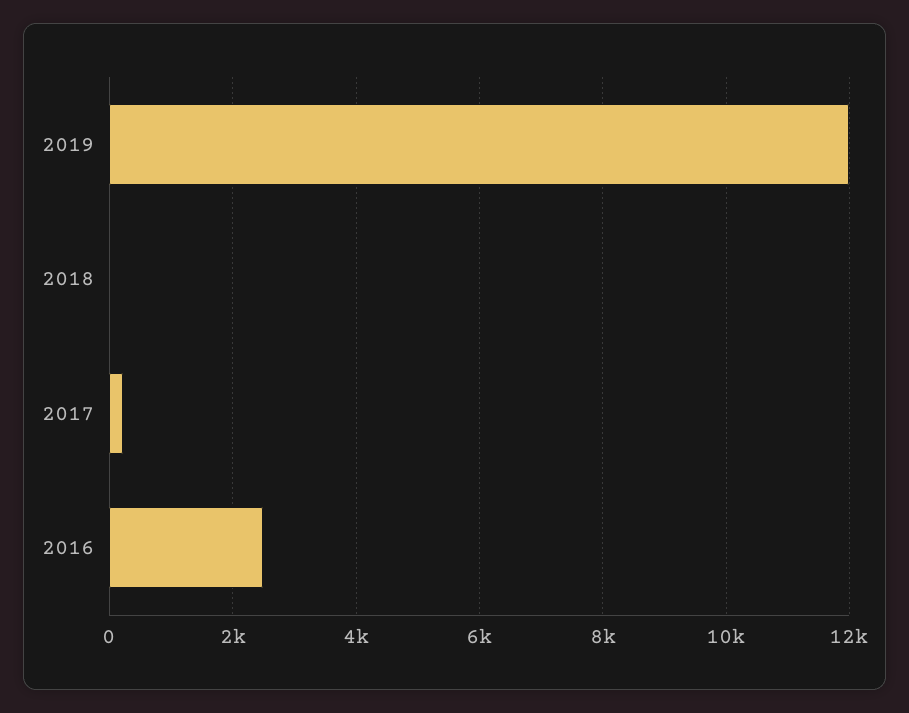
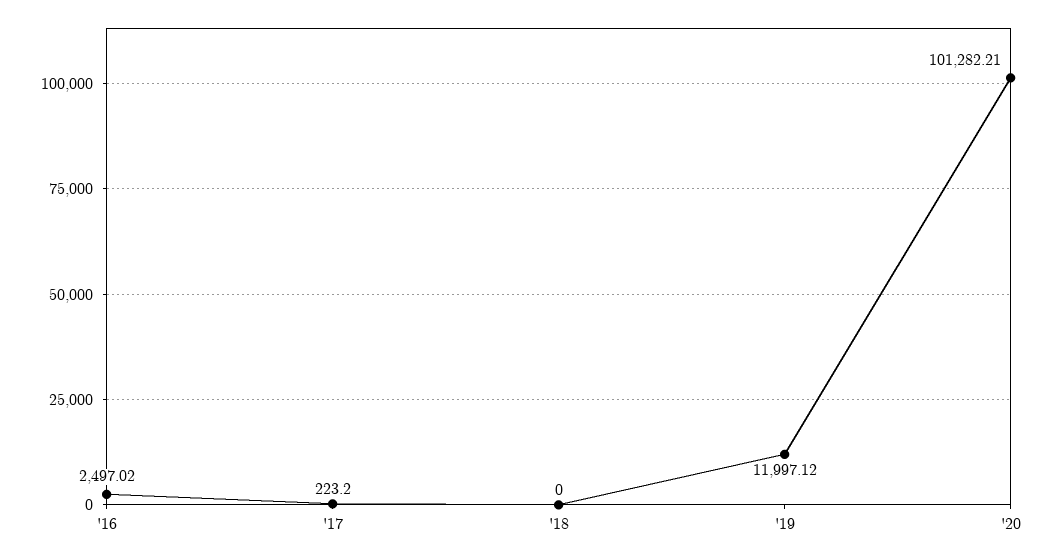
'20: none -> 101282.21

